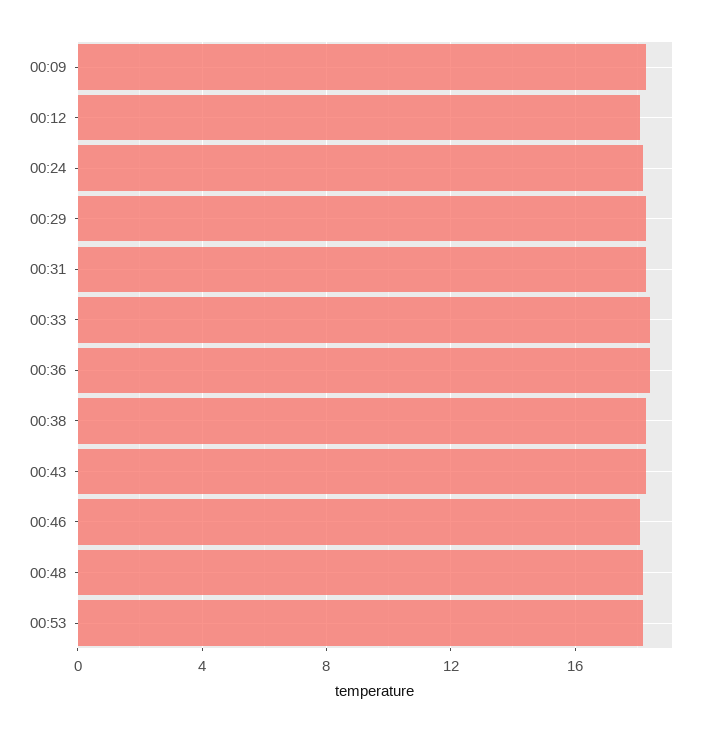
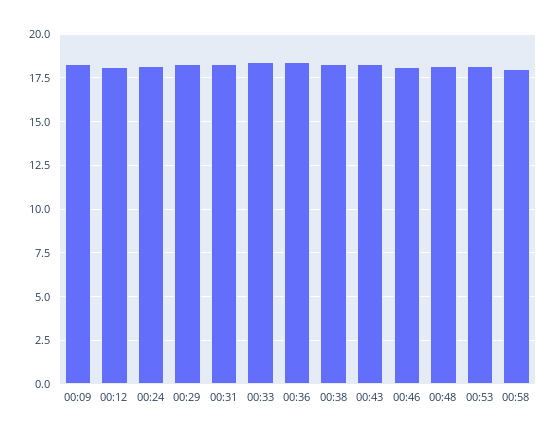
00:58: none -> 18

